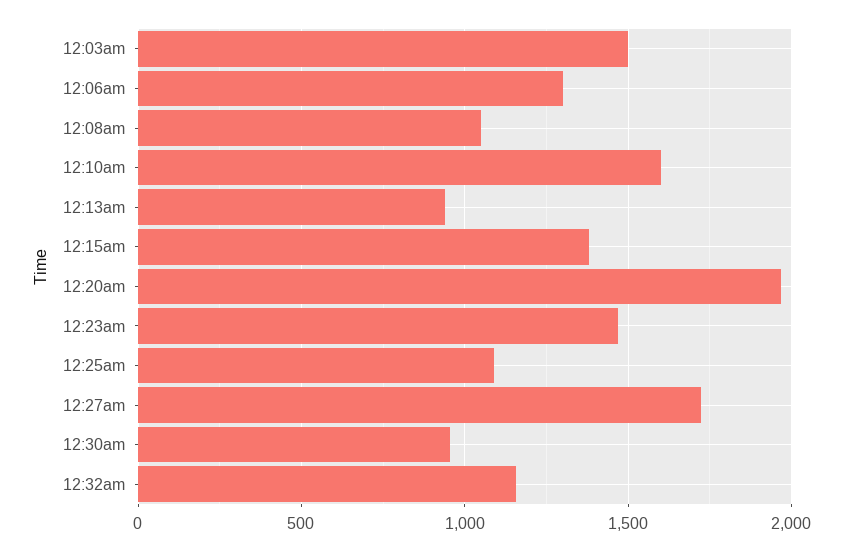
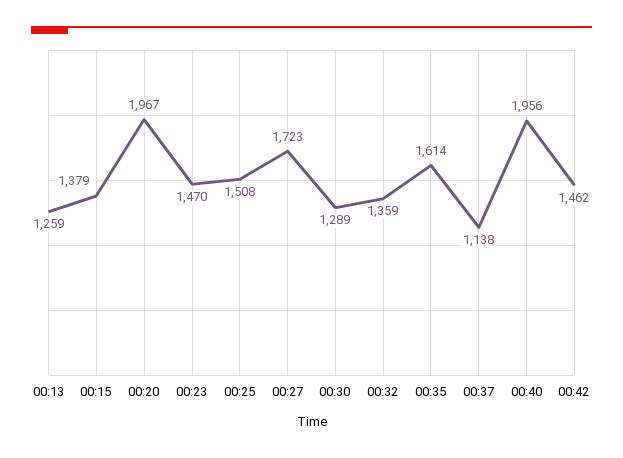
12:03am: 1500 -> none
12:06am: 1300 -> none
12:08am: 1050 -> none
12:10am: 1600 -> none
12:13am: 950 -> 1259
12:25am: 1100 -> 1508
12:30am: 950 -> 1289
12:32am: 1150 -> 1359
00:35: none -> 1614
00:37: none -> 1138
00:40: none -> 1956
00:42: none -> 1462

